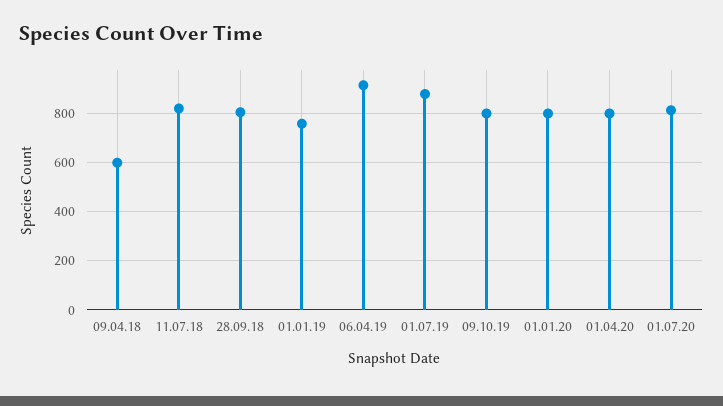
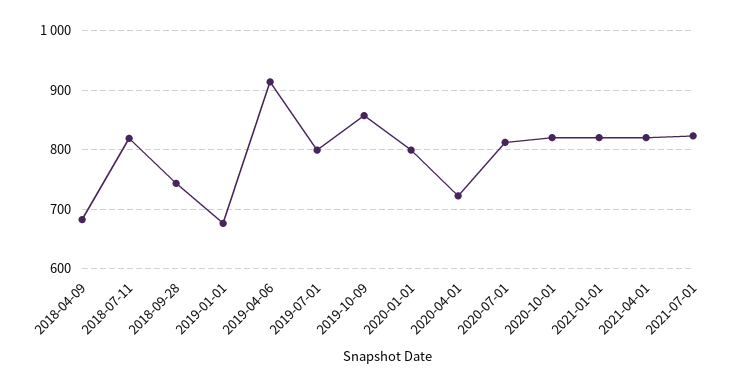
09.04.18: 600 -> 680
28.09.18: 800 -> 740
01.01.19: 750 -> 680
01.07.19: 875 -> 800
09.10.19: 800 -> 860
01.04.20: 800 -> 720
2020-10-01: none -> 820
2021-01-01: none -> 820
2021-04-01: none -> 820
2021-07-01: none -> 820

